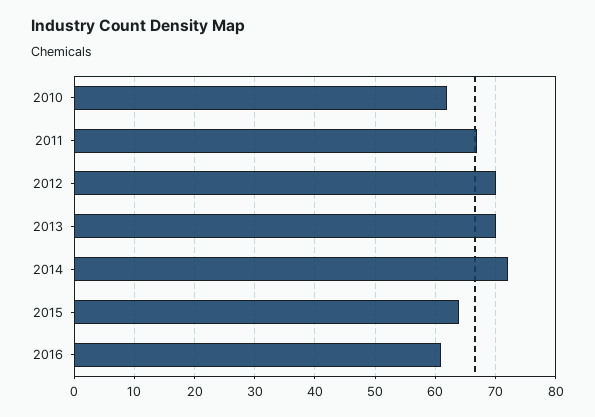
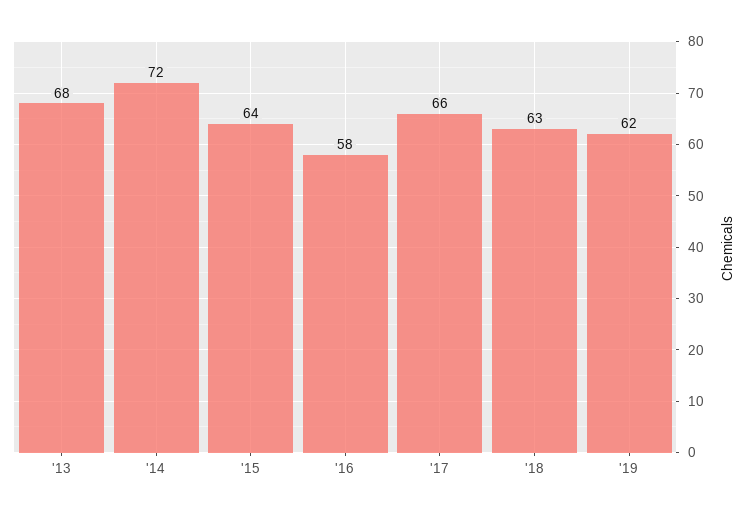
2010: 62 -> none
2011: 67 -> none
2012: 70 -> none
2013: 70 -> 68
2016: 61 -> 58
'17: none -> 66
'18: none -> 63
'19: none -> 62

